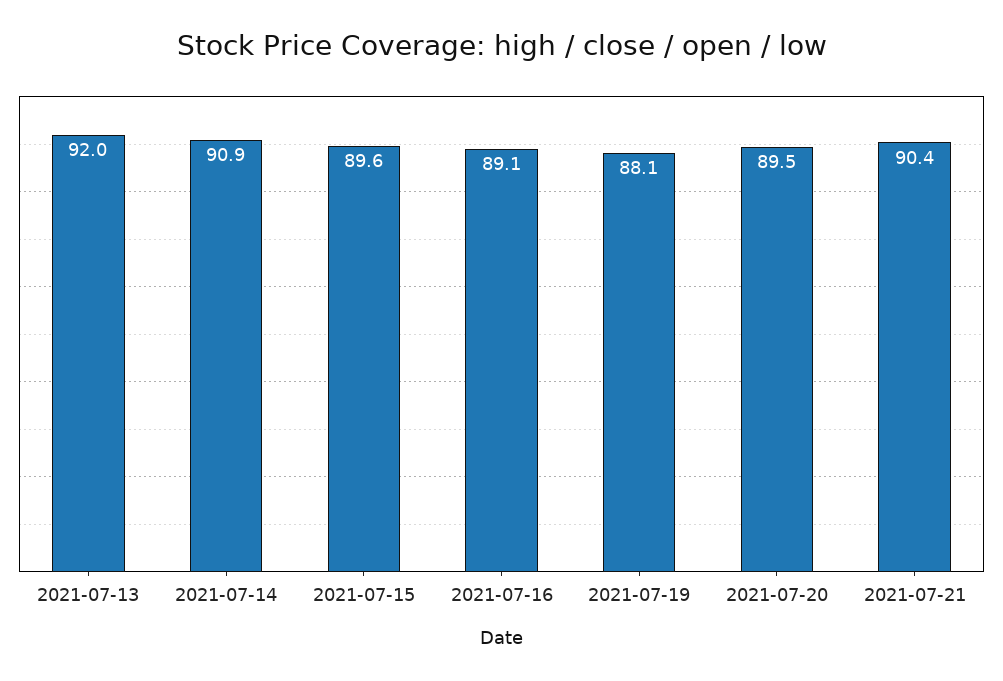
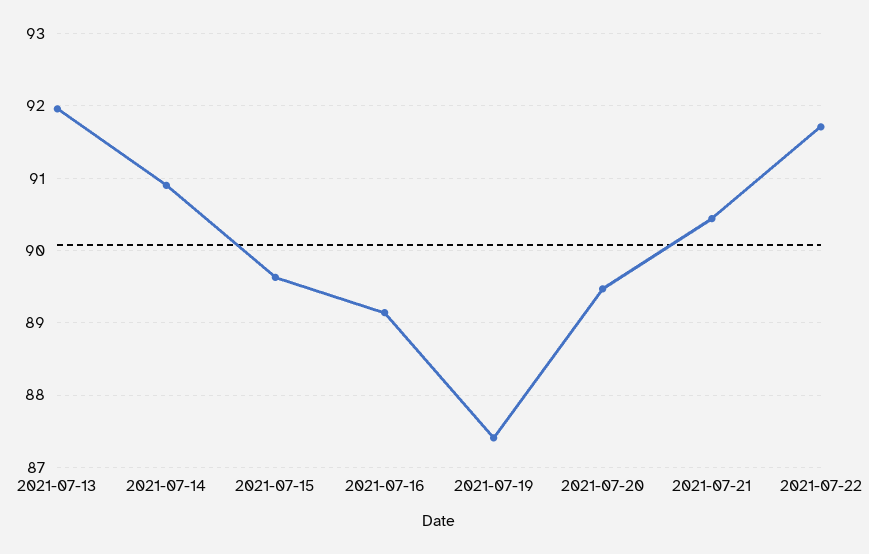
2021-07-19: 88.1 -> 87.4
2021-07-22: none -> 91.7

